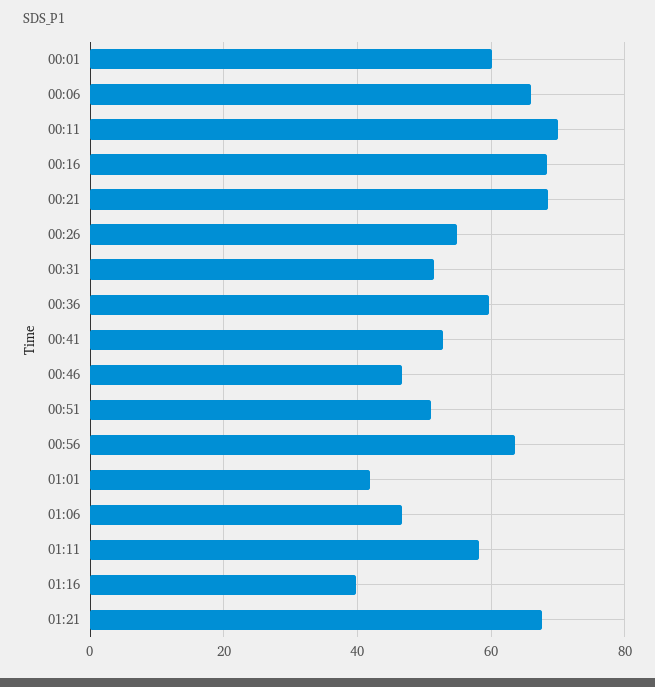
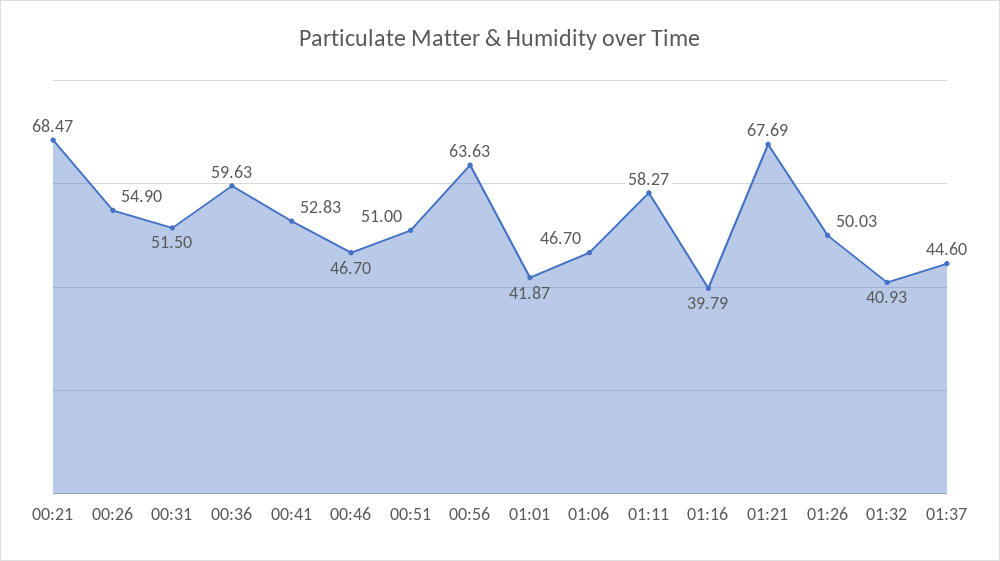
00:01: 60 -> none
00:06: 66 -> none
00:11: 70 -> none
00:16: 68 -> none
01:26: none -> 50.03
01:32: none -> 40.93
01:37: none -> 44.6

